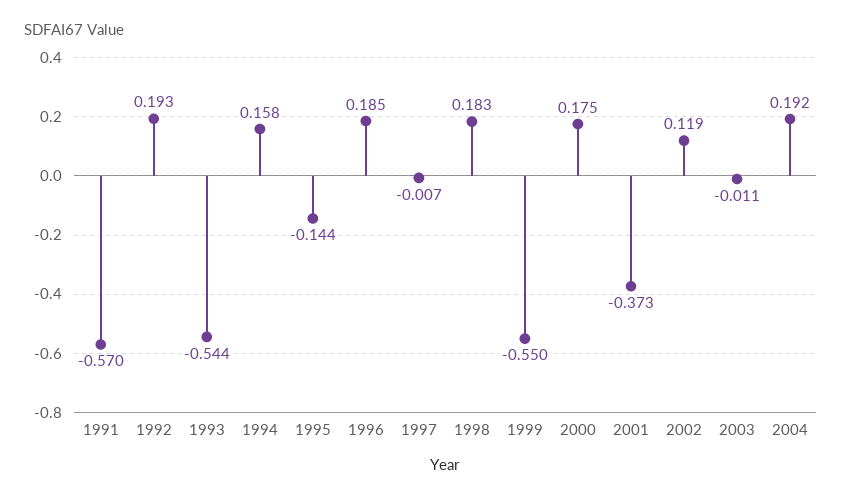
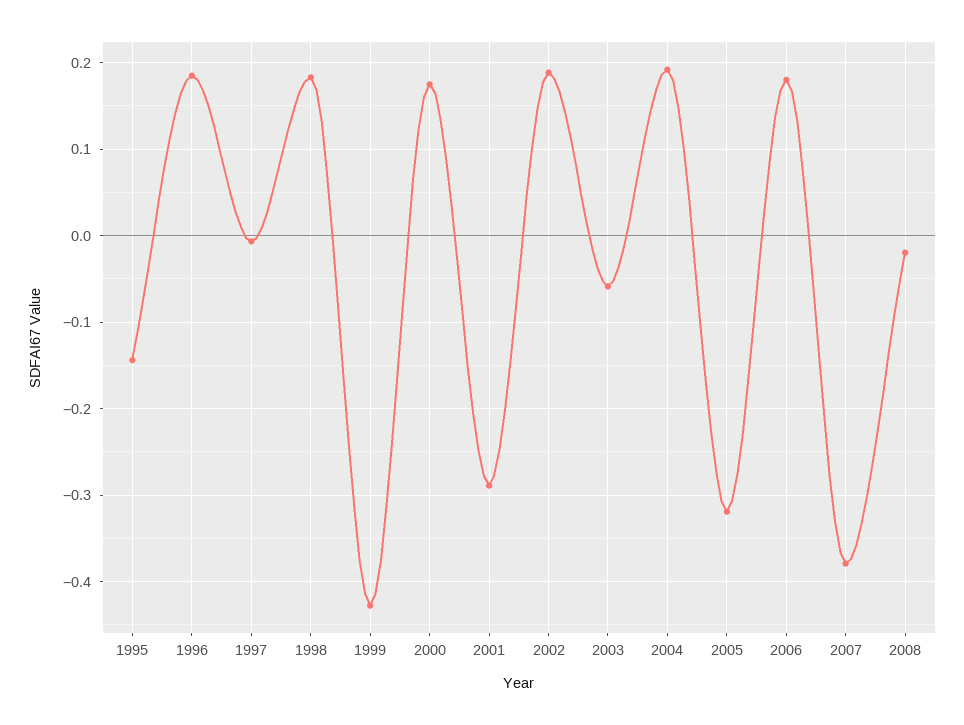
1991: -0.57 -> none
1992: 0.193 -> none
1993: -0.544 -> none
1994: 0.158 -> none
1999: -0.55 -> -0.43
2001: -0.373 -> -0.29
2002: 0.119 -> 0.19
2003: -0.011 -> -0.06
2005: none -> -0.32
2006: none -> 0.18
2007: none -> -0.38
2008: none -> -0.02

